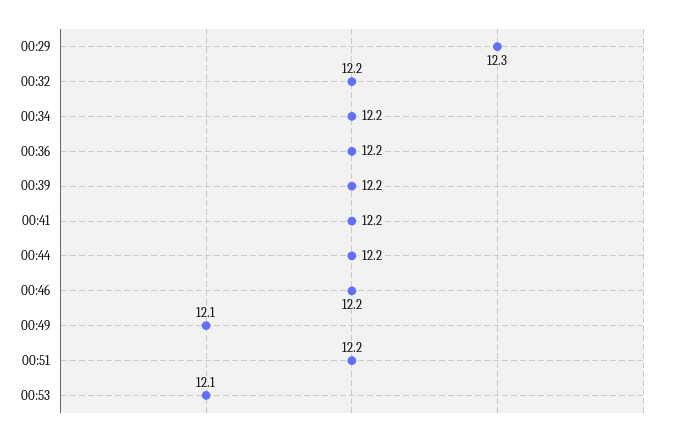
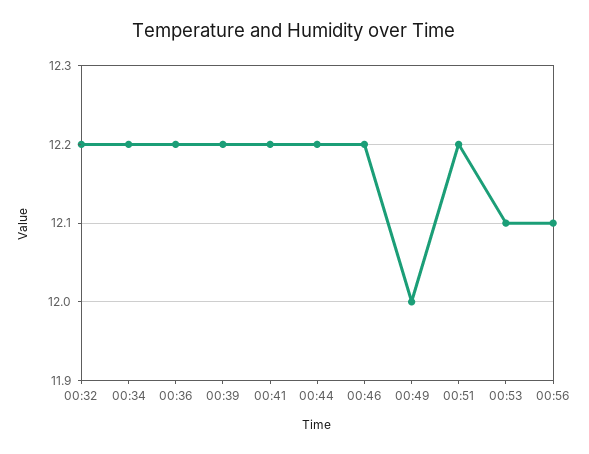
00:29: 12.3 -> none
00:49: 12.1 -> 12
00:56: none -> 12.1

